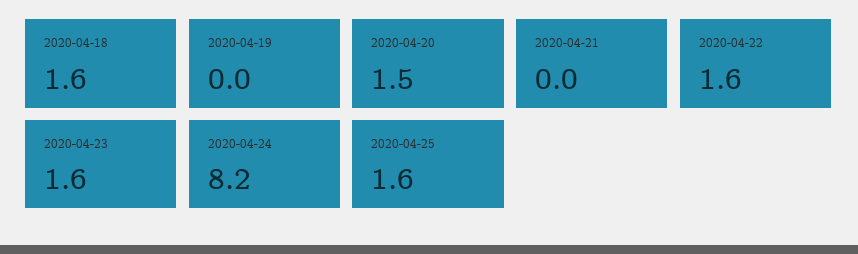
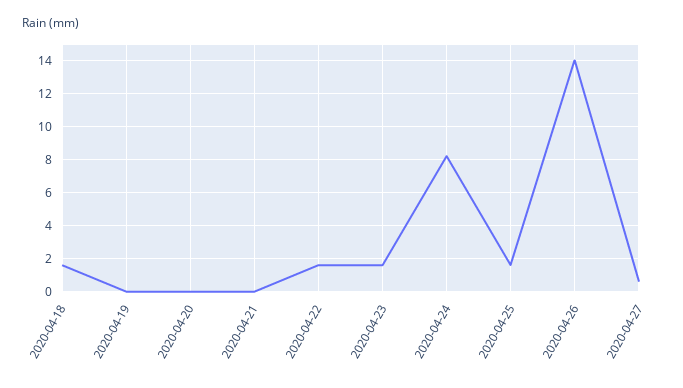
2020-04-20: 1.5 -> 0
2020-04-26: none -> 14
2020-04-27: none -> 0.5

